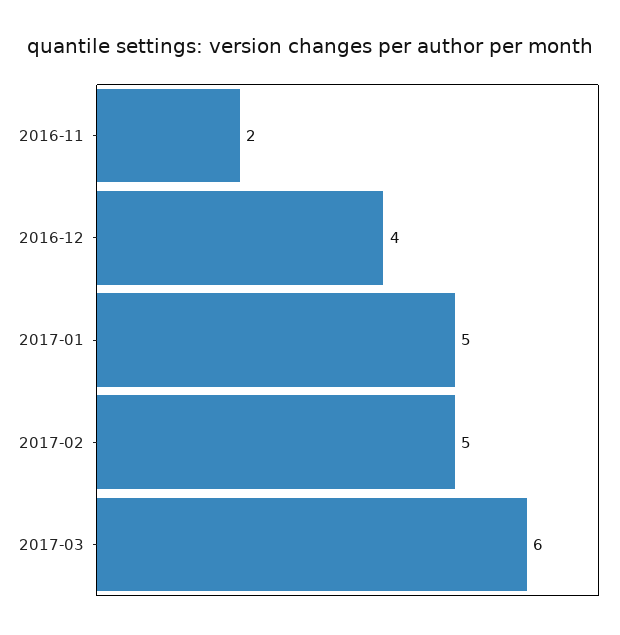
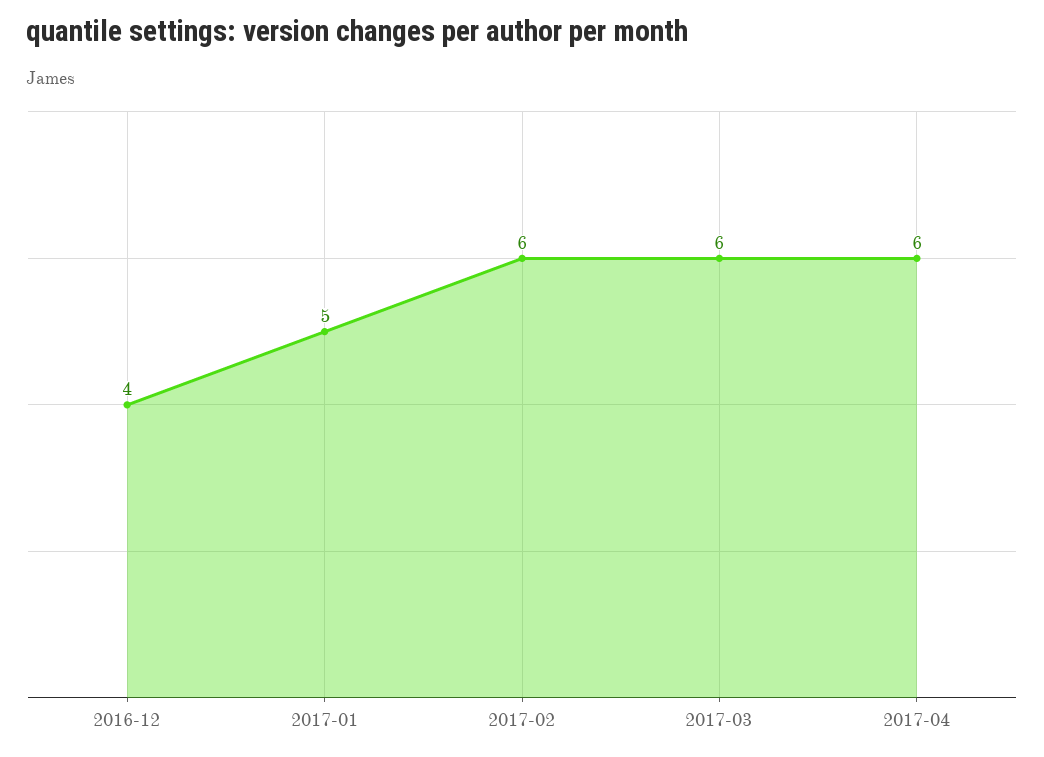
2016-11: 2 -> none
2017-02: 5 -> 6
2017-04: none -> 6

